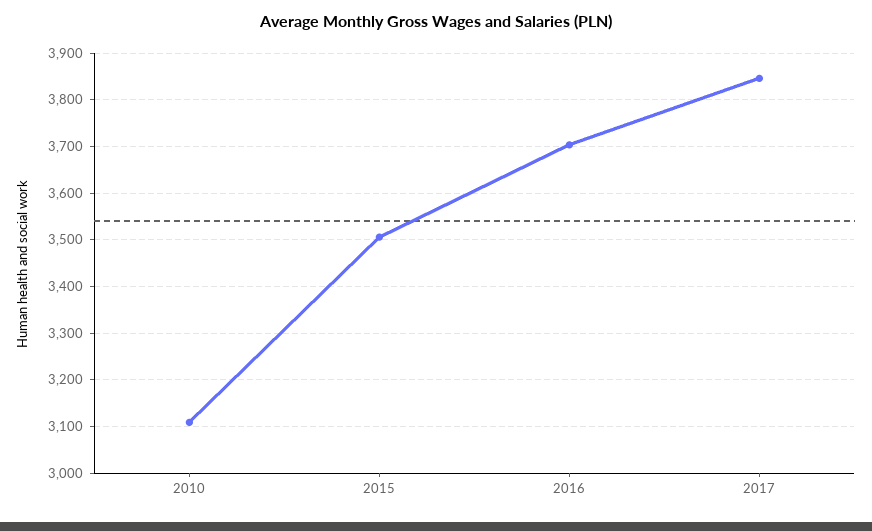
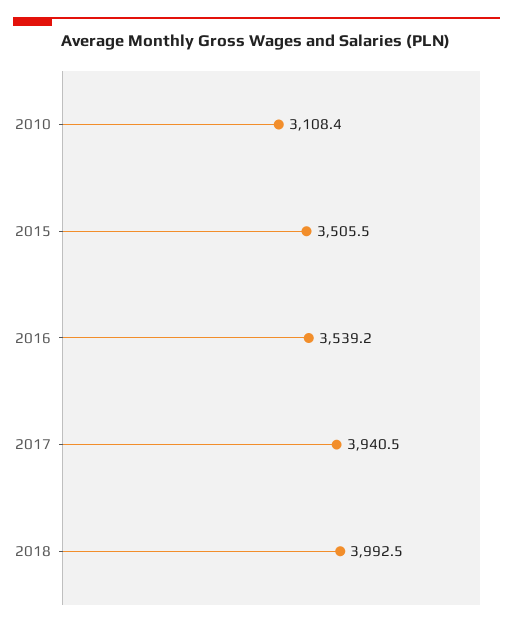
2016: 3700 -> 3539.2
2017: 3840 -> 3940.5
2018: none -> 3992.5

